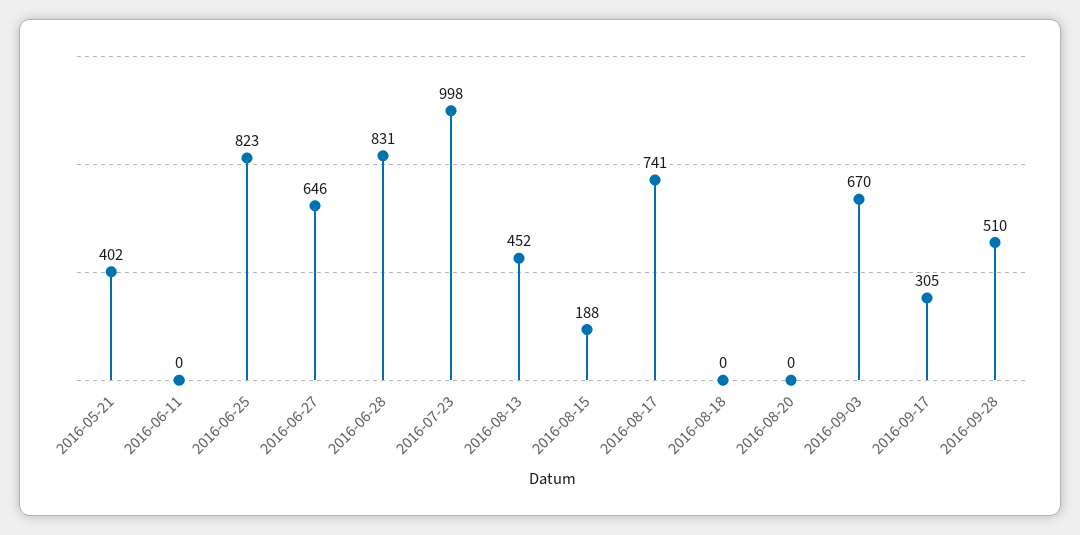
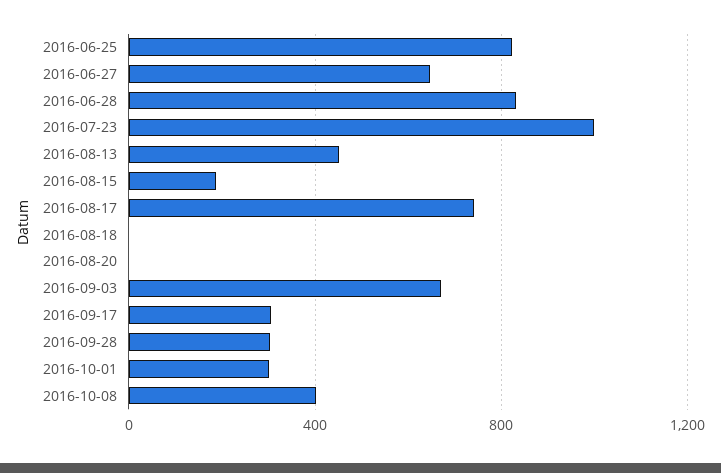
2016-05-21: 402 -> none
2016-06-11: 0 -> none
2016-09-28: 510 -> 300
2016-10-01: none -> 300
2016-10-08: none -> 400

